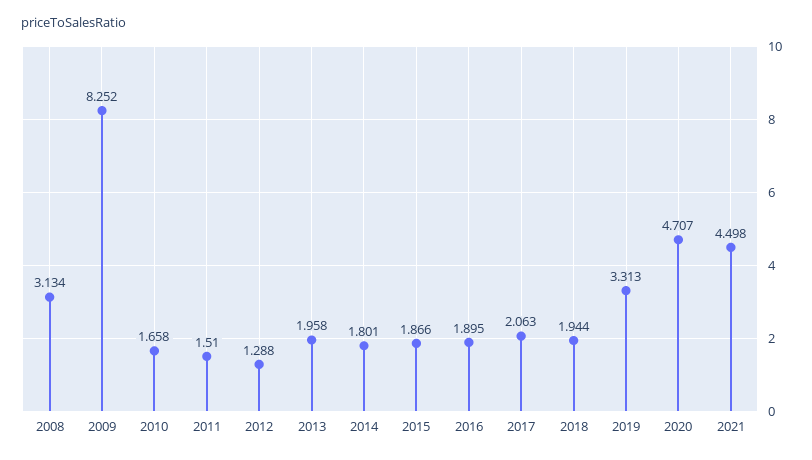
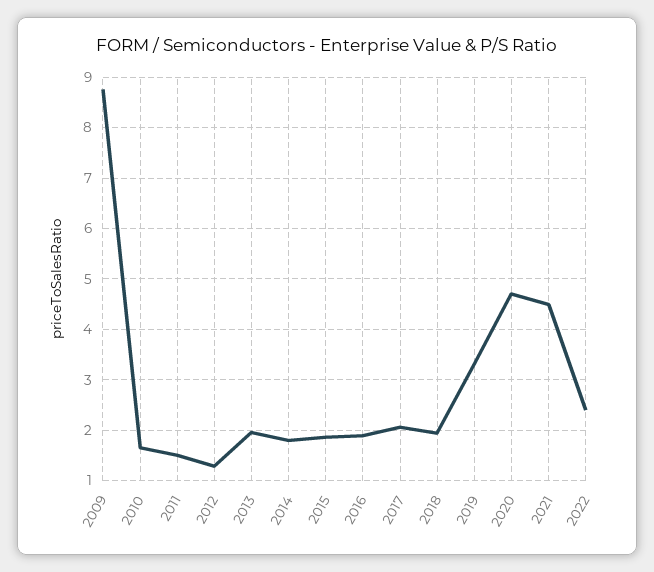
2008: 3.134 -> none
2009: 8.252 -> 8.8
2022: none -> 2.4

